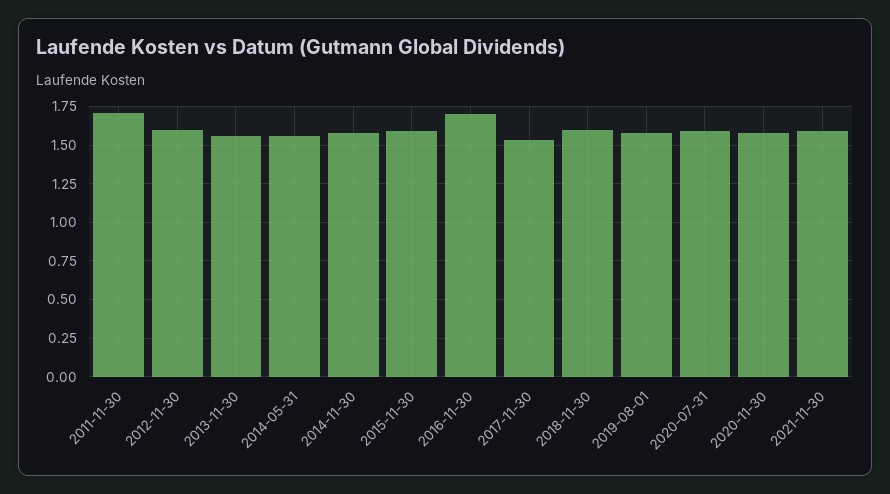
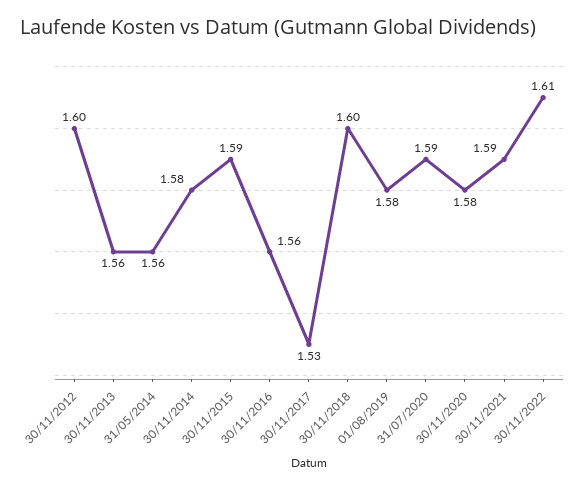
2011-11-30: 1.7 -> none
2016-11-30: 1.7 -> 1.56
30/11/2022: none -> 1.61

